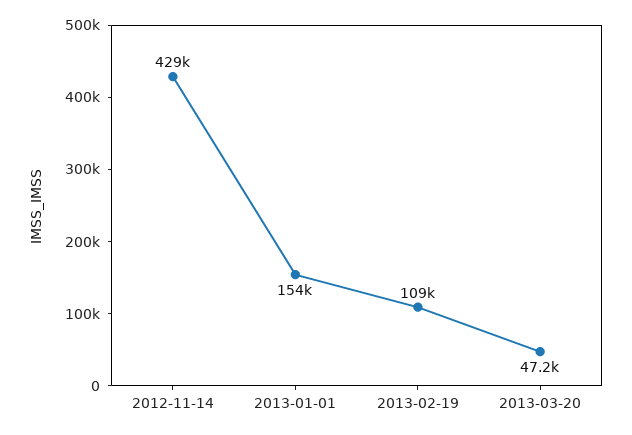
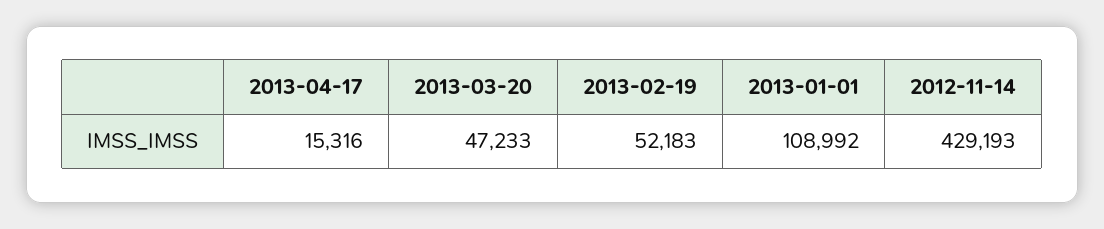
2013-01-01: 154000 -> 108992
2013-02-19: 109000 -> 52183
2013-04-17: none -> 15316

